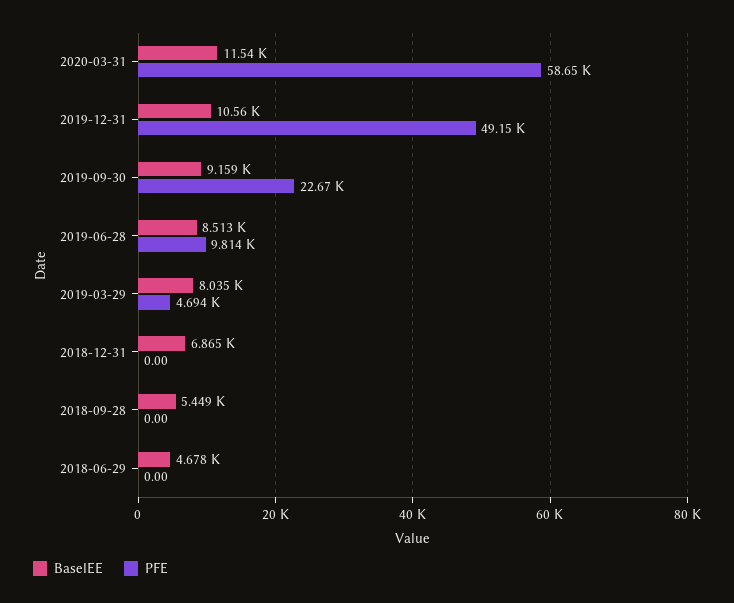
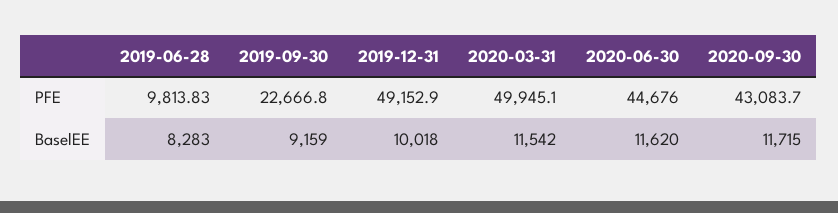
PFE, 2020-03-31: 58650 -> 49945.1
BaselEE, 2019-12-31: 10560 -> 10018
BaselEE, 2019-06-28: 8513 -> 8283
BaselEE, 2019-03-29: 8035 -> none
PFE, 2019-03-29: 4694 -> none
BaselEE, 2018-12-31: 6865 -> none
PFE, 2018-12-31: 0 -> none
BaselEE, 2018-09-28: 5449 -> none
PFE, 2018-09-28: 0 -> none
BaselEE, 2018-06-29: 4678 -> none
PFE, 2018-06-29: 0 -> none
PFE, 2020-06-30: none -> 44676
PFE, 2020-09-30: none -> 43083.7
BaselEE, 2020-06-30: none -> 11620
BaselEE, 2020-09-30: none -> 11715

